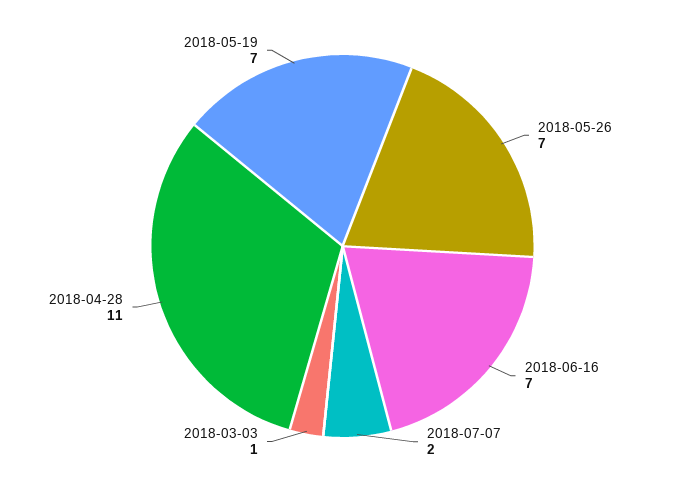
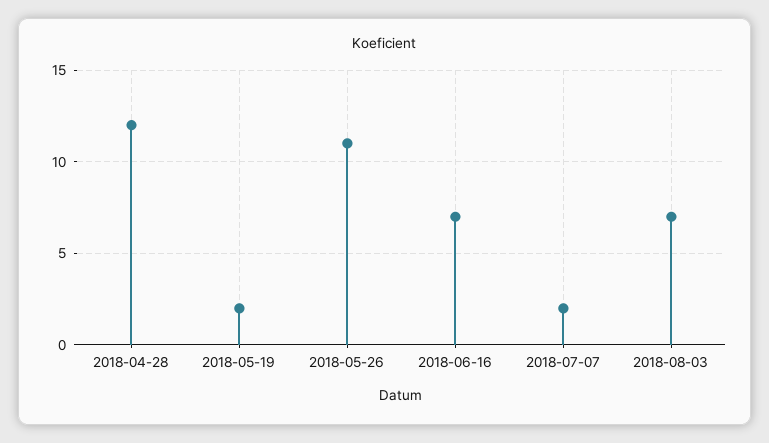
2018-05-26: 7 -> 11
2018-03-03: 1 -> none
2018-04-28: 11 -> 12
2018-05-19: 7 -> 2
2018-08-03: none -> 7

